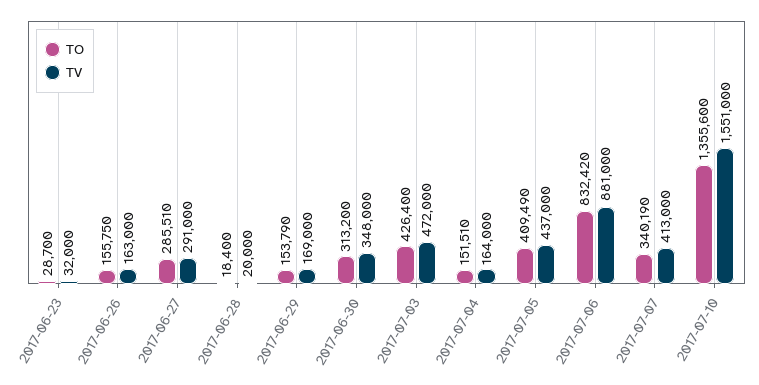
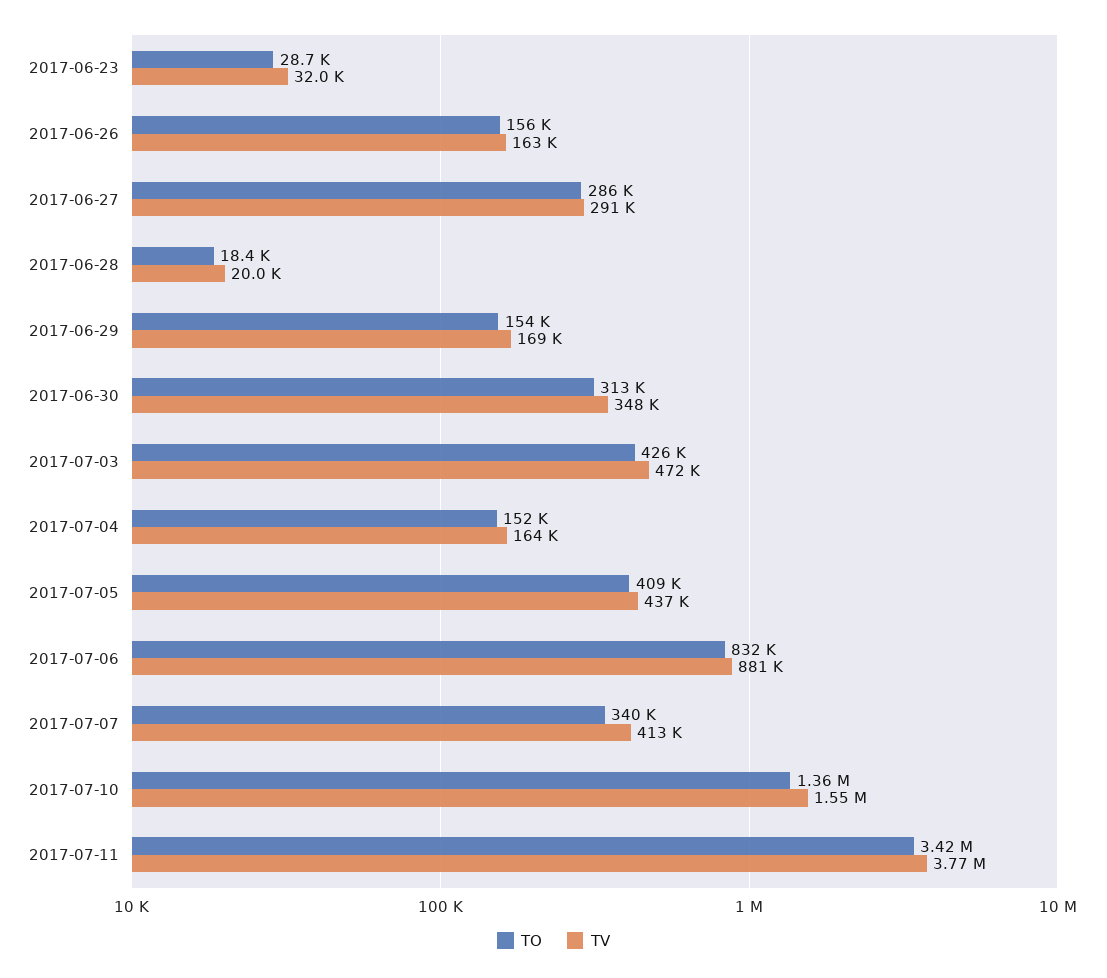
TO, 2017-07-11: none -> 3420000
TV, 2017-07-11: none -> 3770000

